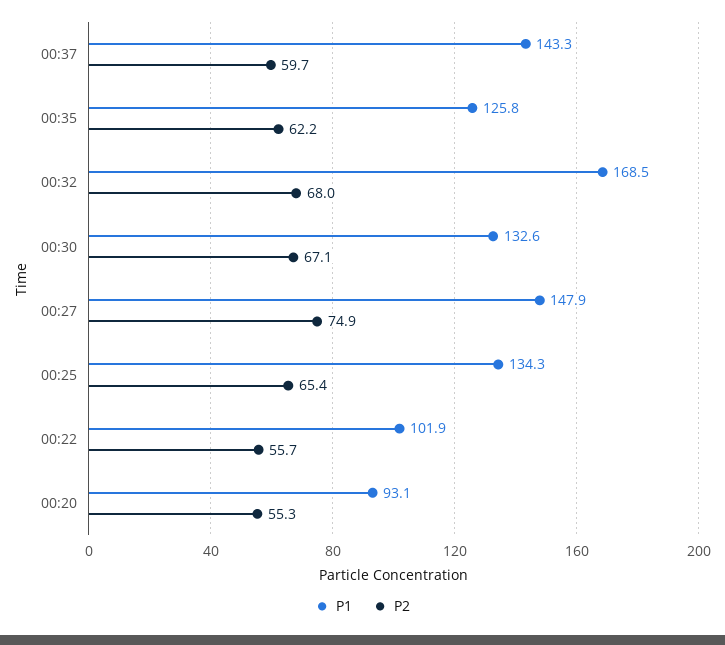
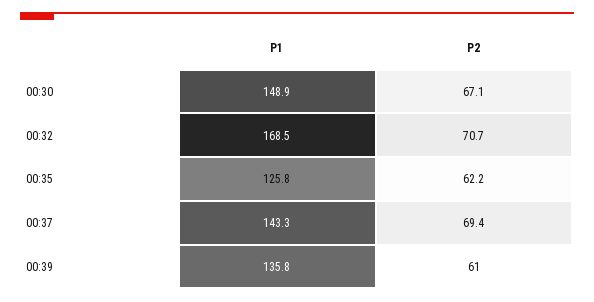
P2, 00:37: 59.7 -> 69.4
P2, 00:32: 68 -> 70.7
P1, 00:30: 132.6 -> 148.9
P1, 00:27: 147.9 -> none
P2, 00:27: 74.9 -> none
P1, 00:25: 134.3 -> none
P2, 00:25: 65.4 -> none
P1, 00:22: 101.9 -> none
P2, 00:22: 55.7 -> none
P1, 00:20: 93.1 -> none
P2, 00:20: 55.3 -> none
P1, 00:39: none -> 135.8
P2, 00:39: none -> 61

